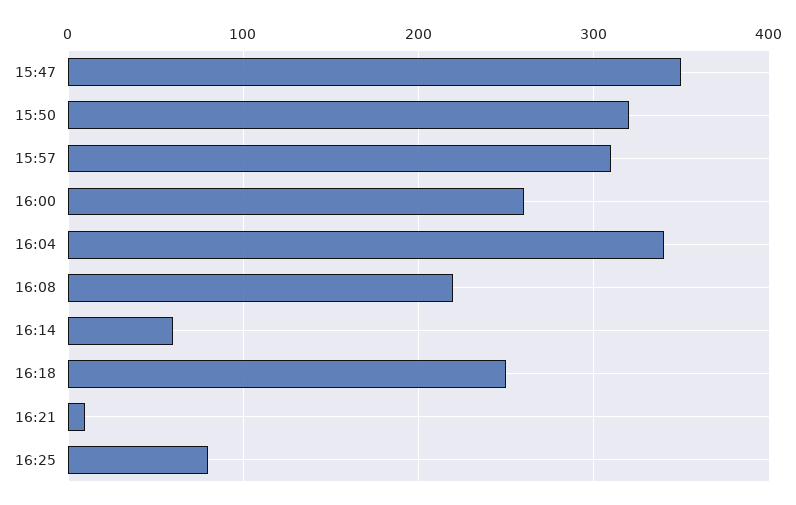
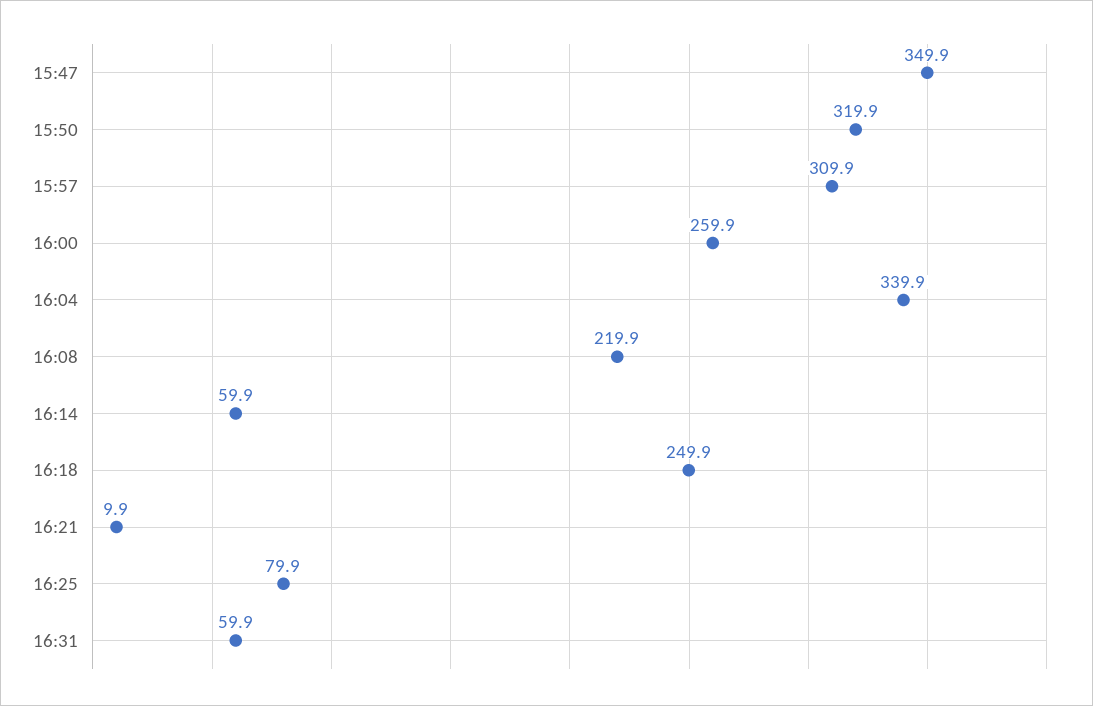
16:31: none -> 59.9

